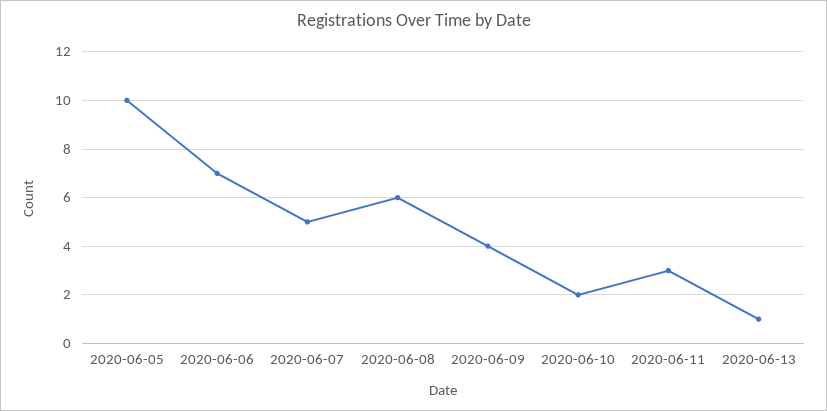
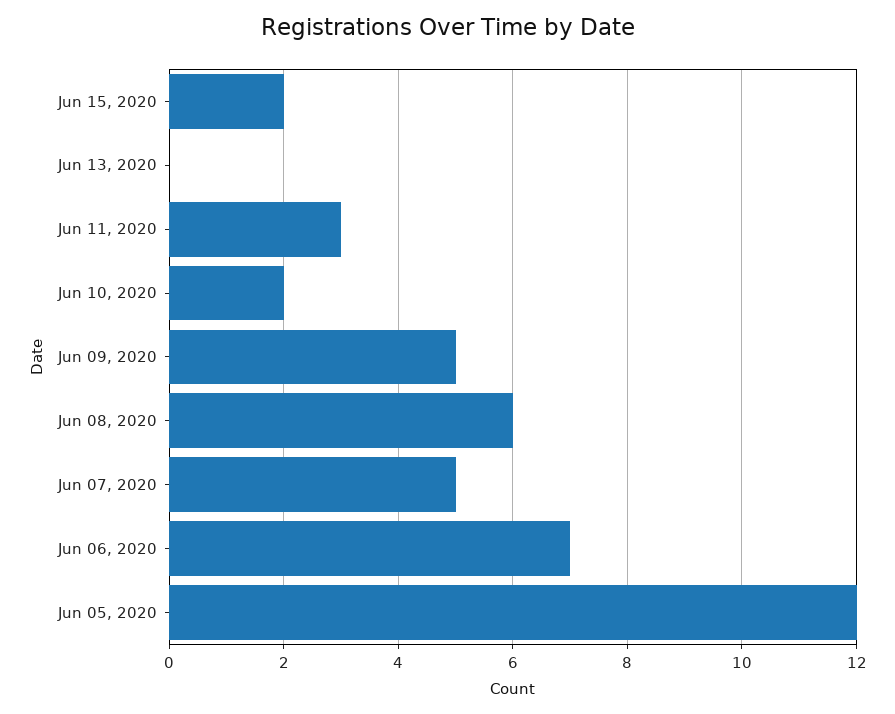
2020-06-05: 10 -> 12
2020-06-09: 4 -> 5
2020-06-13: 1 -> 0
Jun 15, 2020: none -> 2

